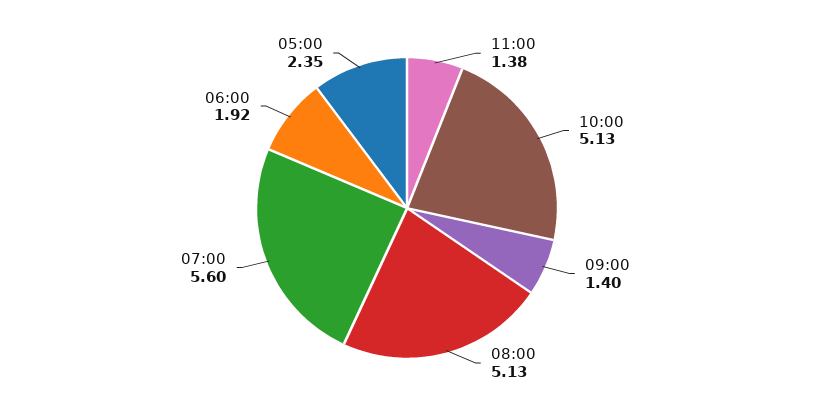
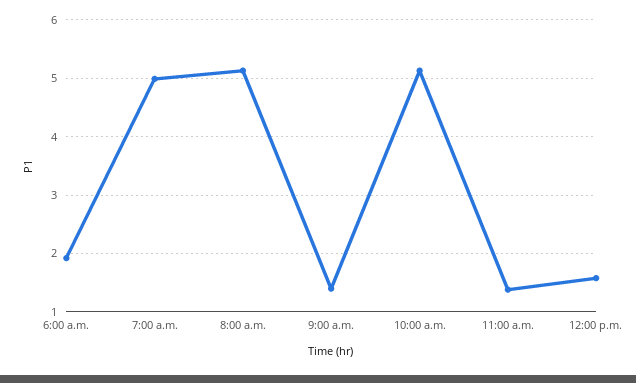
07:00: 5.6 -> 5
05:00: 2.35 -> none
12:00 p.m.: none -> 1.6

